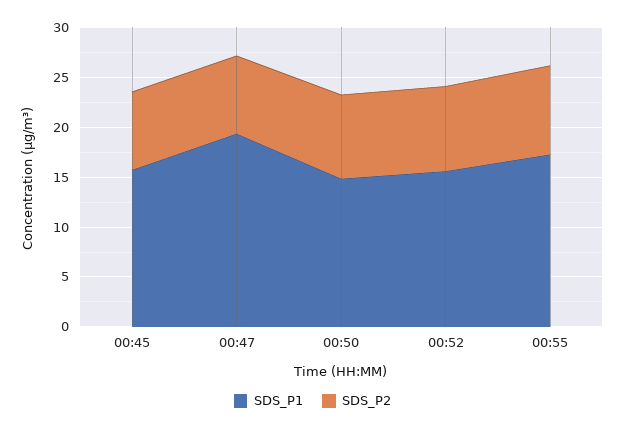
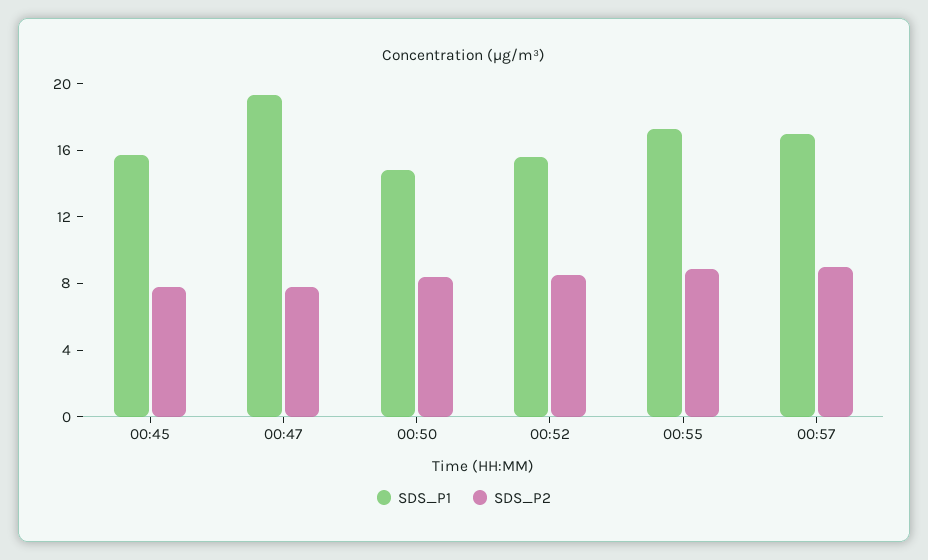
SDS_P1, 00:57: none -> 17
SDS_P2, 00:57: none -> 9

